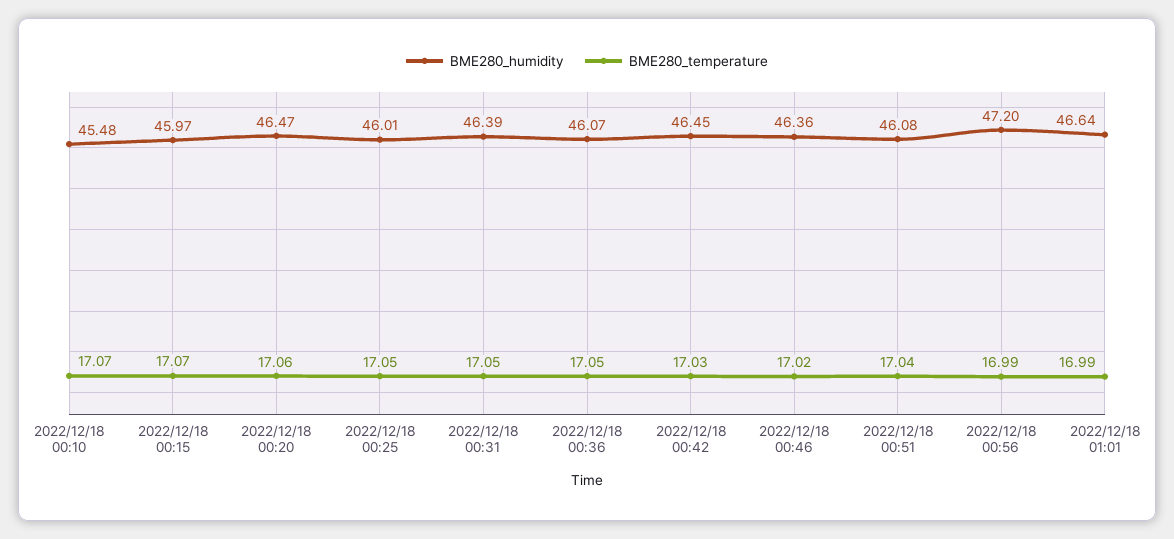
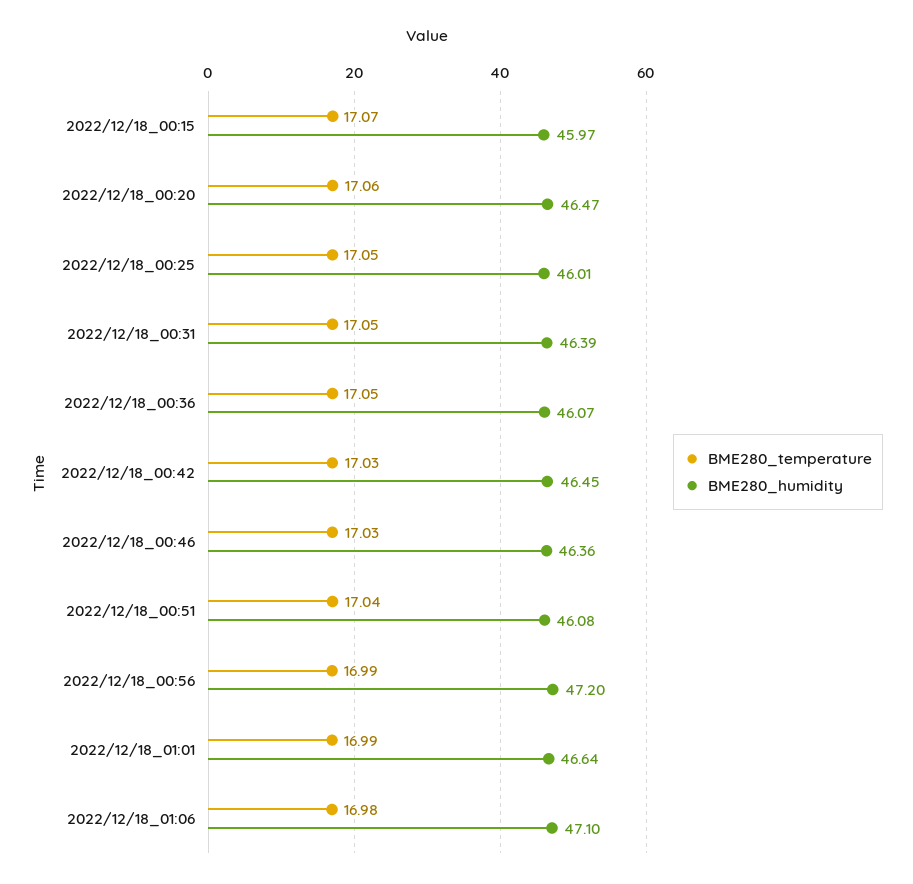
BME280_humidity, 2022/12/18 00:10: 45.48 -> none
BME280_temperature, 2022/12/18 00:10: 17.07 -> none
BME280_temperature, 2022/12/18 00:46: 17.02 -> 17.03
BME280_temperature, 2022/12/18_01:06: none -> 16.98
BME280_humidity, 2022/12/18_01:06: none -> 47.1

